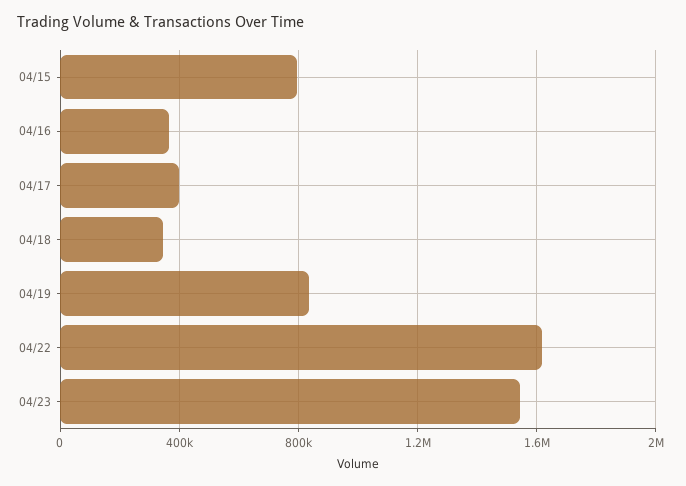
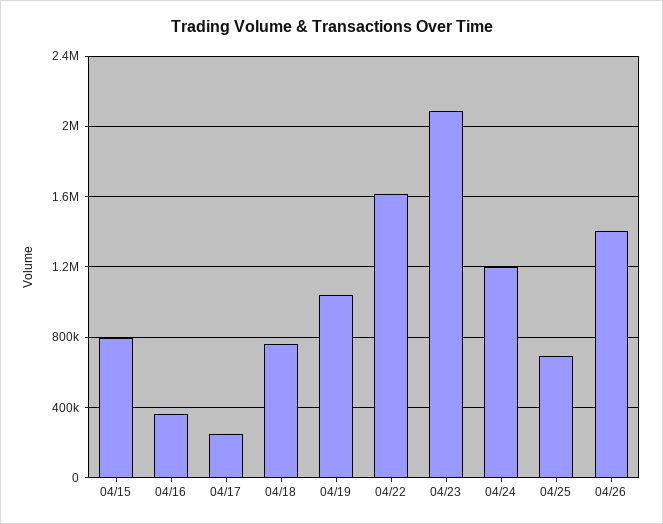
04/17: 400000 -> 250000
04/18: 350000 -> 750000
04/19: 850000 -> 1050000
04/23: 1550000 -> 2100000
04/24: none -> 1200000
04/25: none -> 700000
04/26: none -> 1400000

